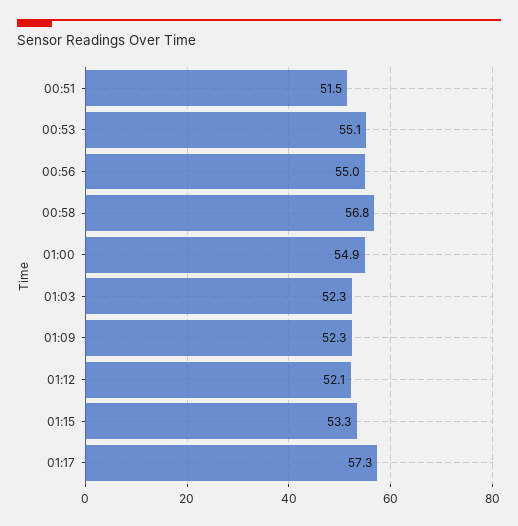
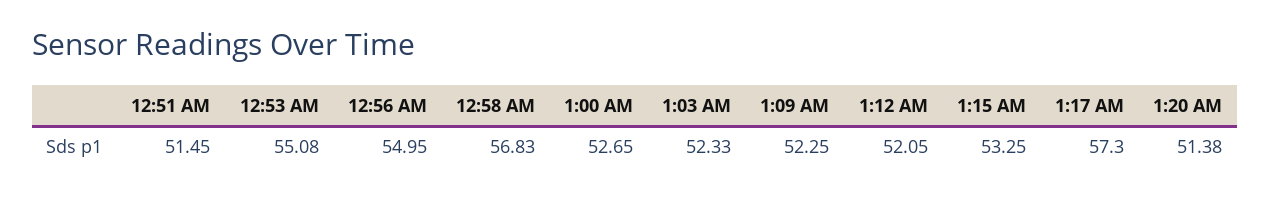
01:00: 54.9 -> 52.65
1:20 AM: none -> 51.38

